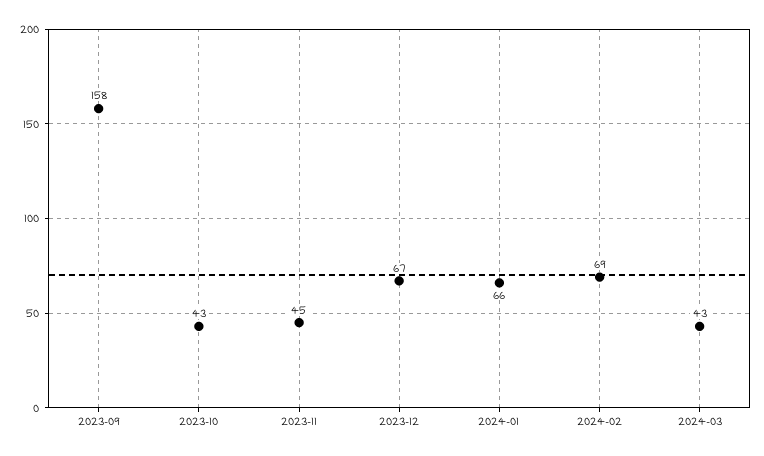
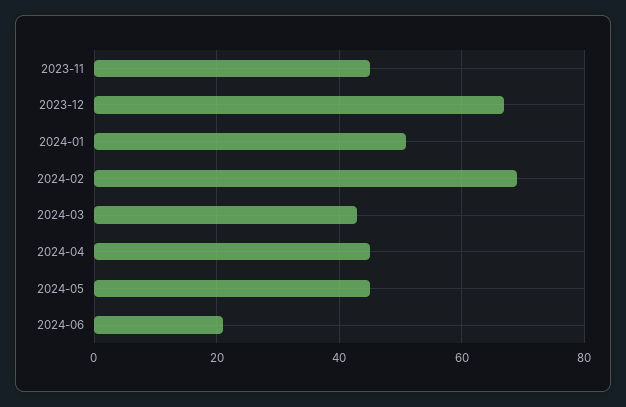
2023-09: 158 -> none
2023-10: 43 -> none
2024-01: 66 -> 50
2024-04: none -> 45
2024-05: none -> 45
2024-06: none -> 20

